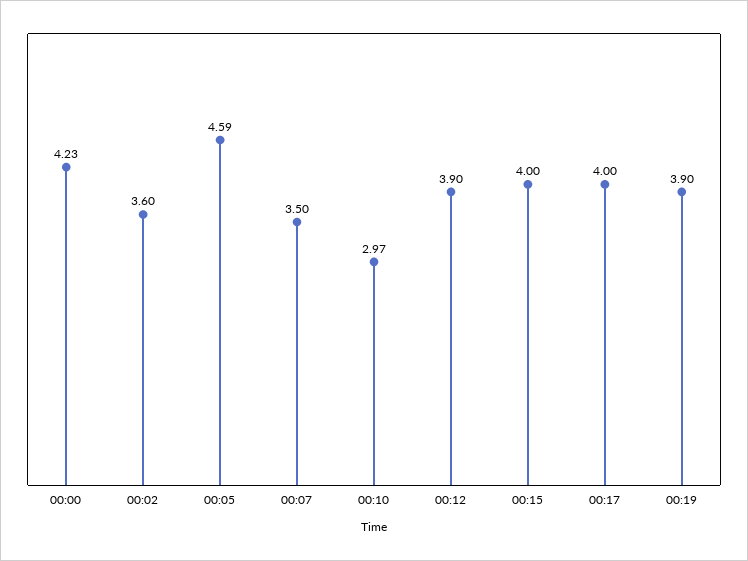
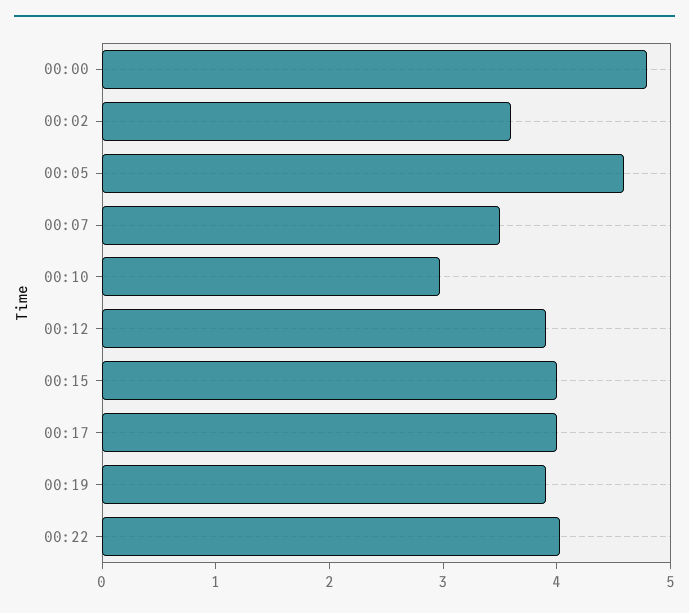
00:00: 4.23 -> 4.8
00:22: none -> 4

